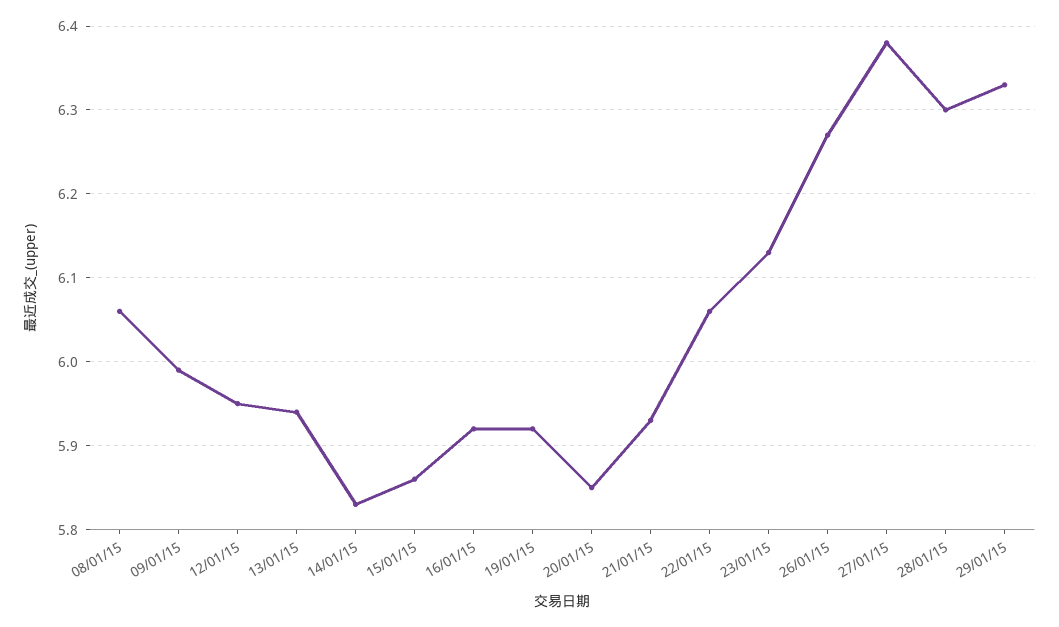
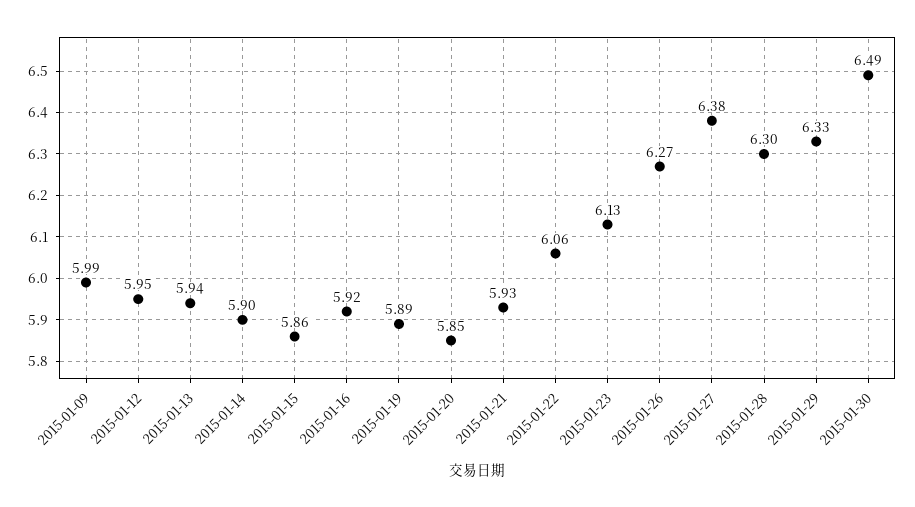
08/01/15: 6.06 -> none
14/01/15: 5.83 -> 5.9
19/01/15: 5.92 -> 5.89
2015-01-30: none -> 6.49

